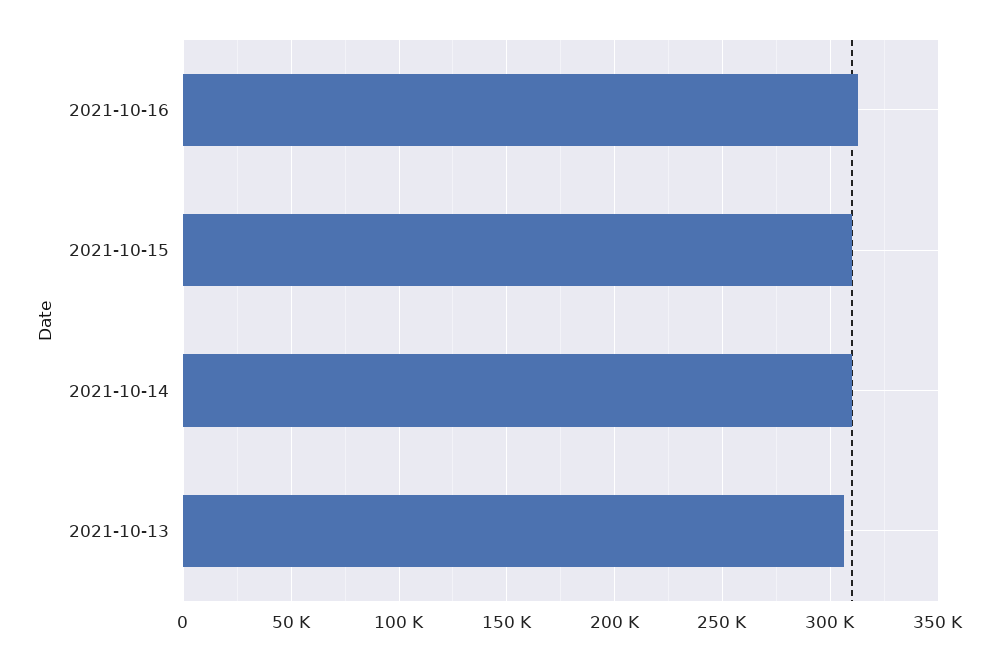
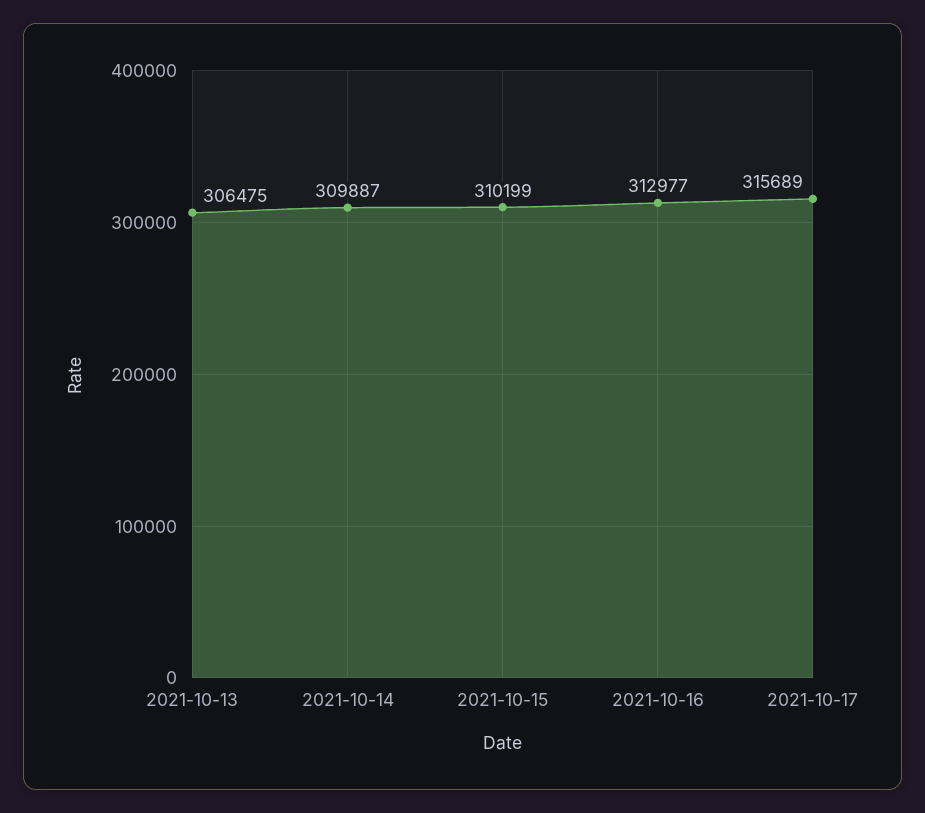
2021-10-17: none -> 315689

